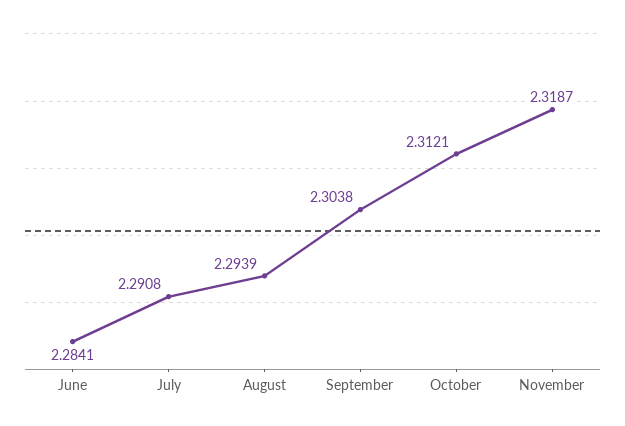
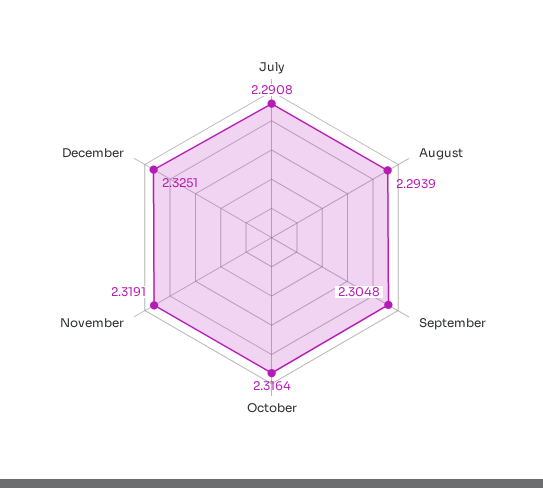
June: 2.2841 -> none
September: 2.3038 -> 2.3048
October: 2.3121 -> 2.3164
November: 2.3187 -> 2.3191
December: none -> 2.3251

